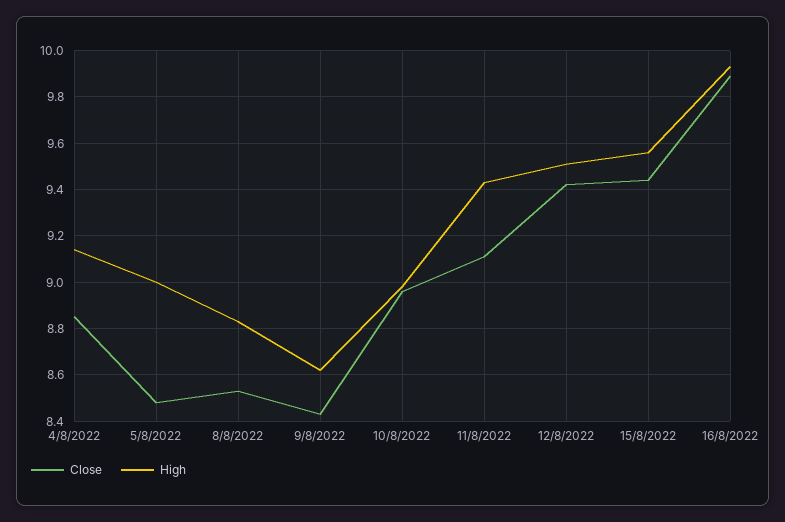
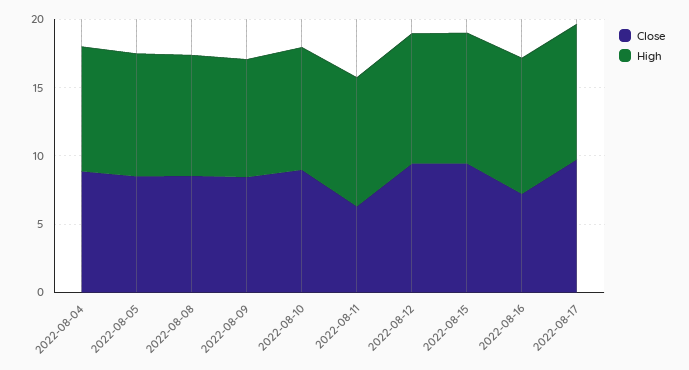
Close, 11/8/2022: 9.1 -> 6
Close, 16/8/2022: 9.9 -> 7
Close, 2022-08-17: none -> 10
High, 2022-08-17: none -> 10

